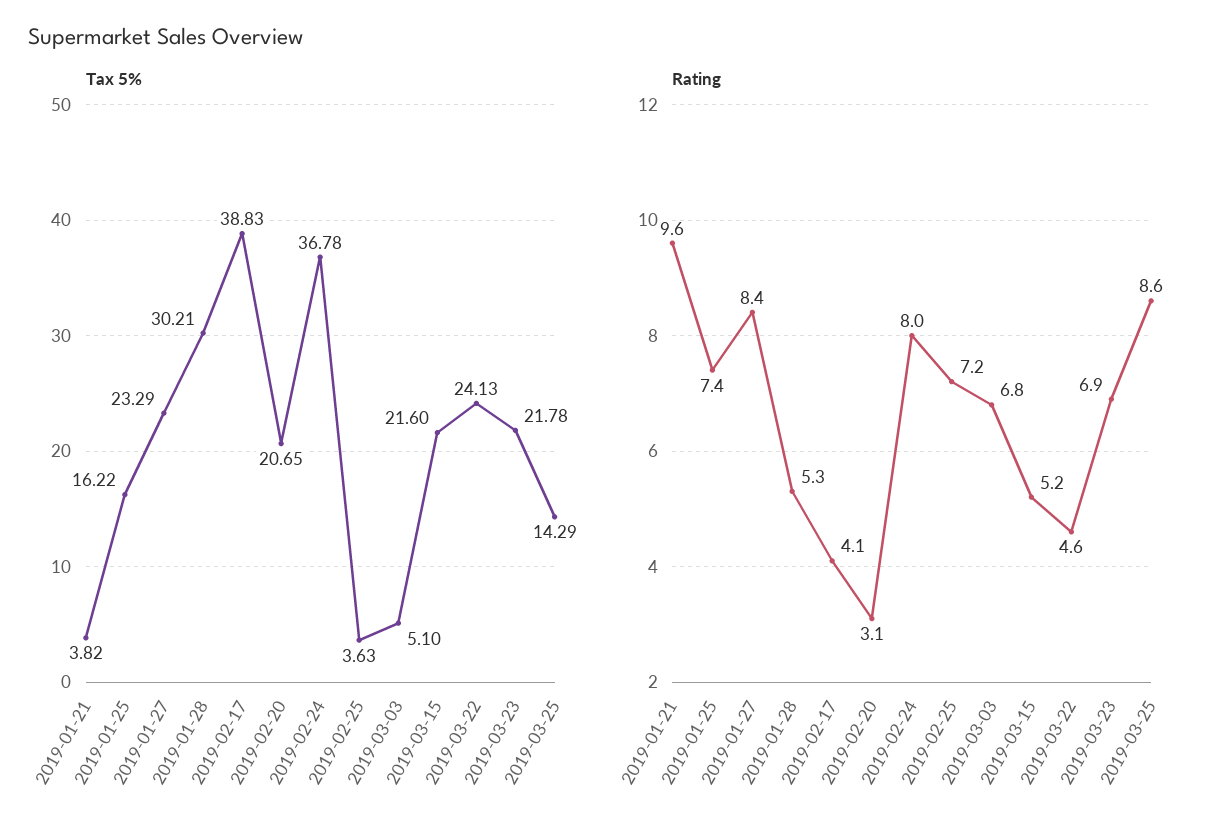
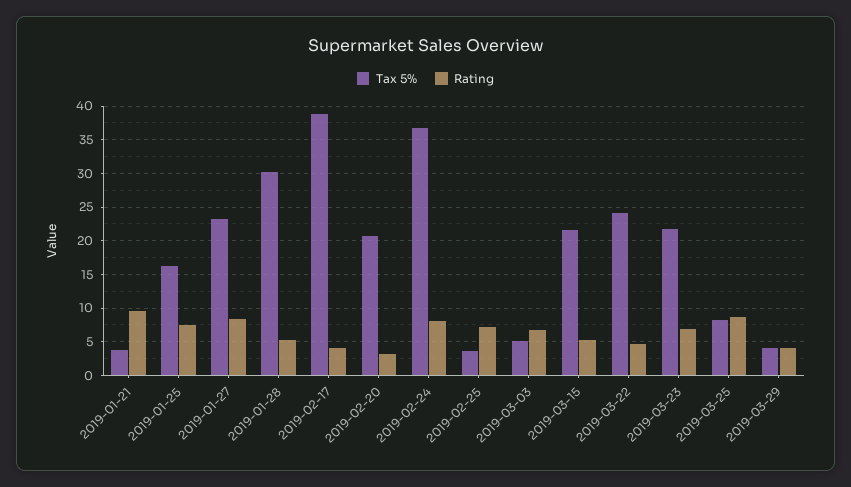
Tax 5%, 2019-03-25: 14.29 -> 8
Tax 5%, 2019-03-29: none -> 4
Rating, 2019-03-29: none -> 4

